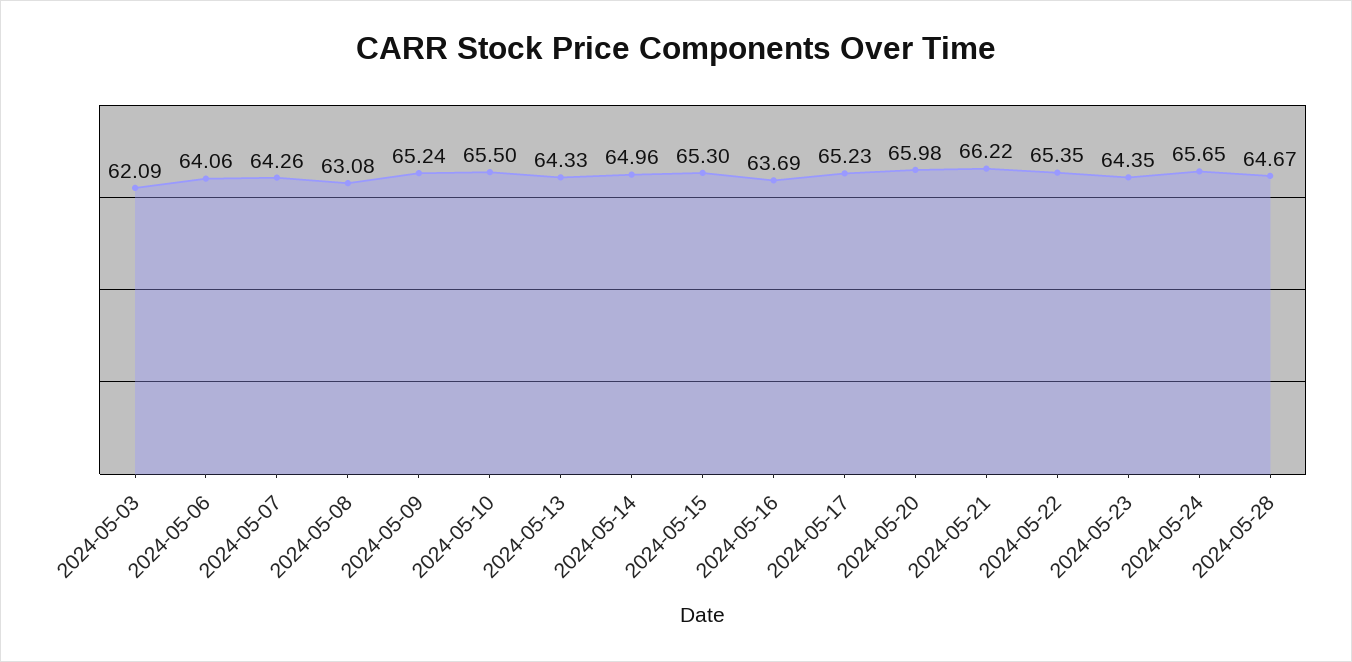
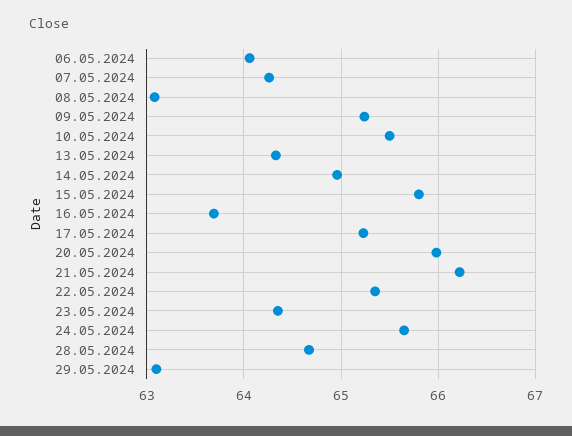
2024-05-03: 62.09 -> none
2024-05-15: 65.3 -> 65.8
29.05.2024: none -> 63.1

